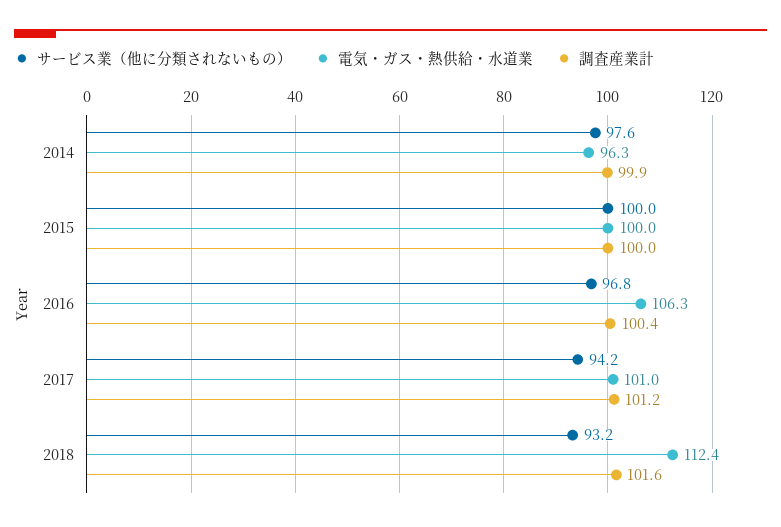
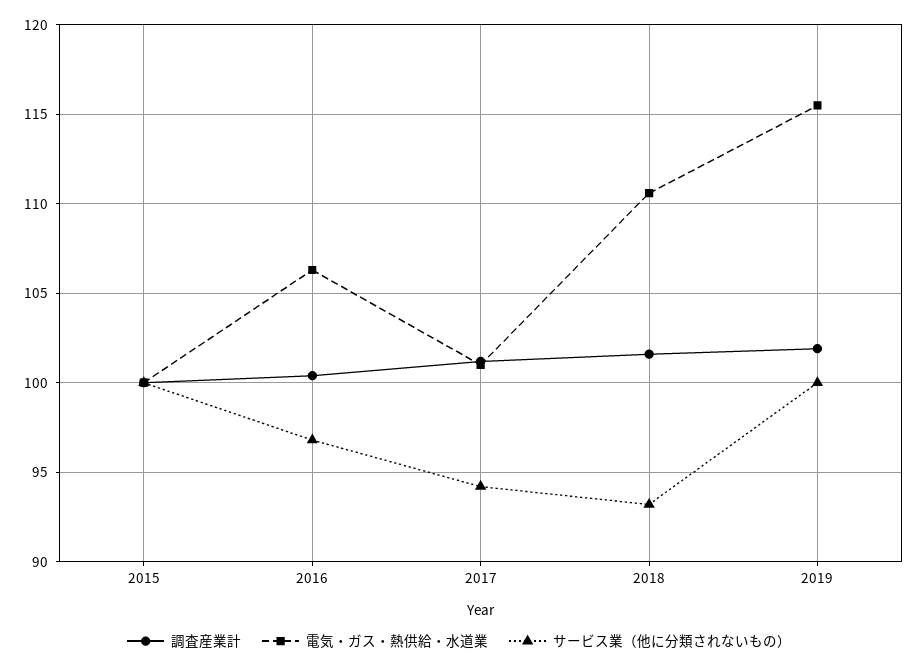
サービス業（他に分類されないもの）, 2014: 97.6 -> none
電気・ガス・熱供給・水道業, 2014: 96.3 -> none
調査産業計, 2014: 99.9 -> none
電気・ガス・熱供給・水道業, 2018: 112.4 -> 110.5
調査産業計, 2019: none -> 102
電気・ガス・熱供給・水道業, 2019: none -> 115.5
サービス業（他に分類されないもの）, 2019: none -> 100

